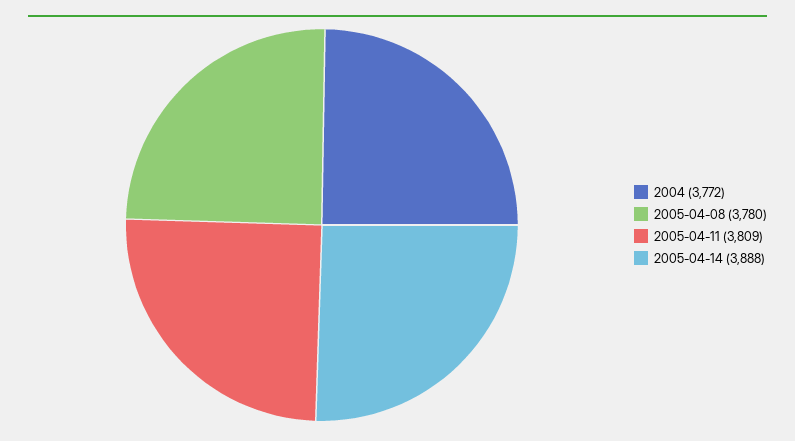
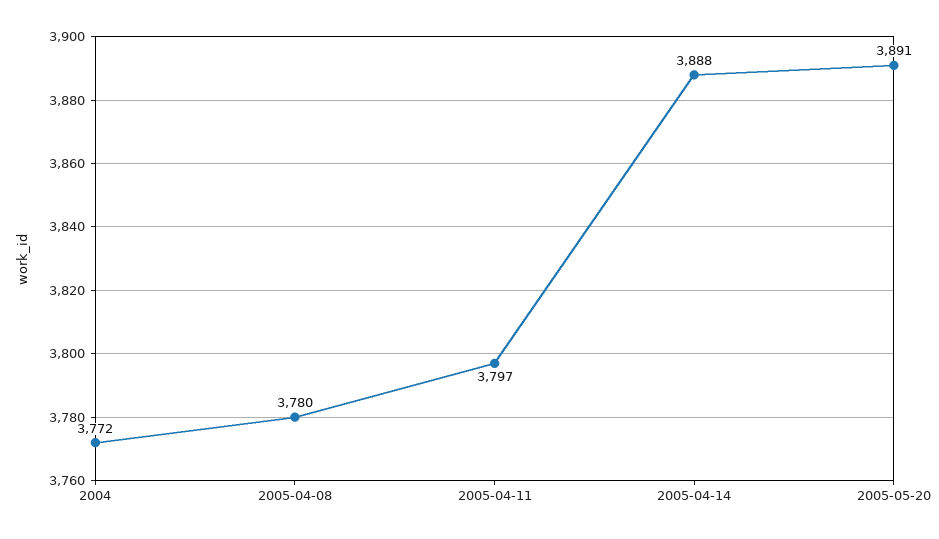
2005-04-11: 3809 -> 3797
2005-05-20: none -> 3891

